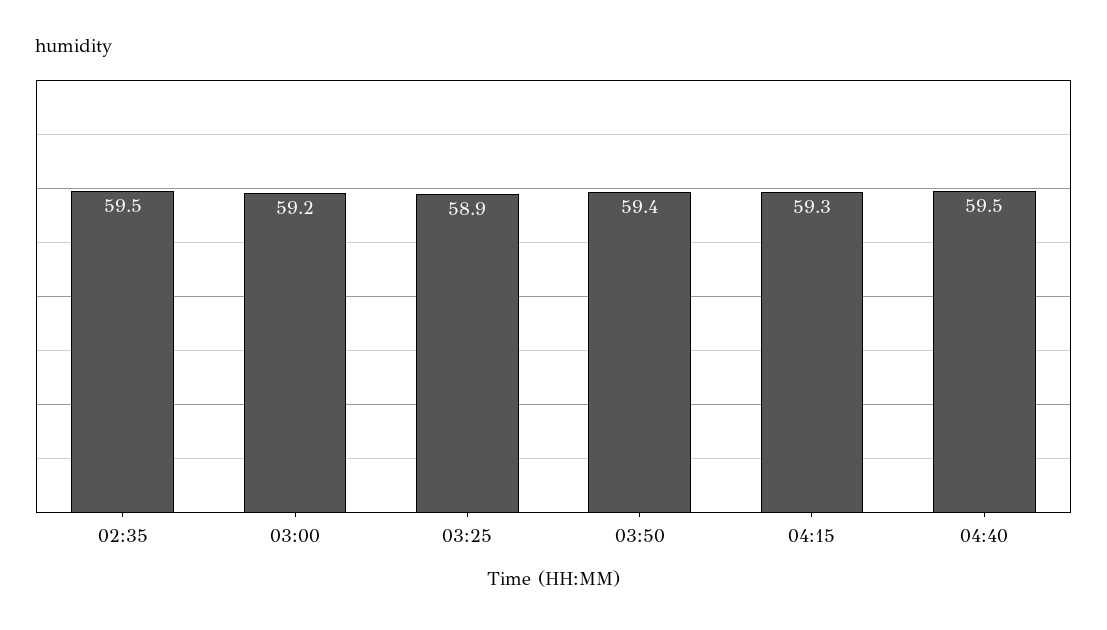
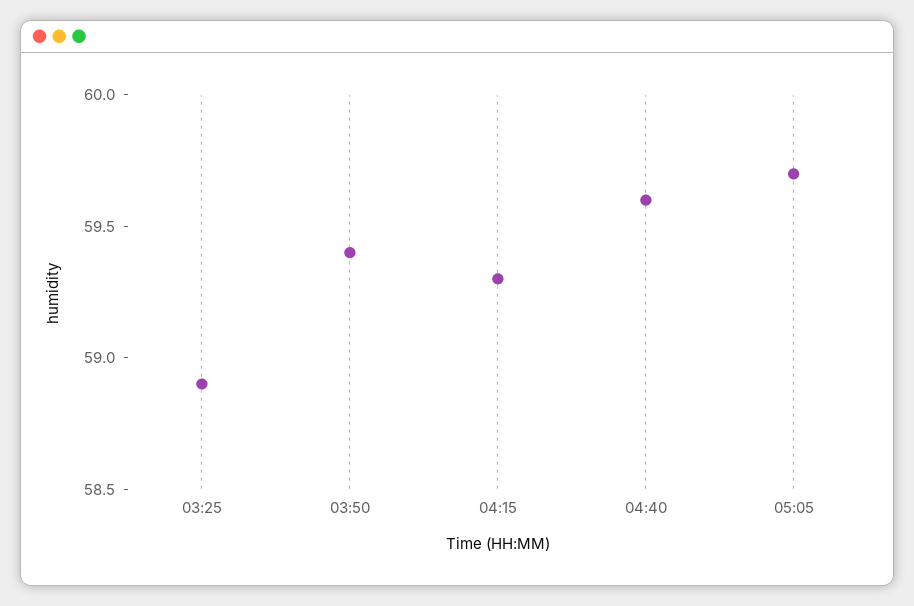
02:35: 59.5 -> none
03:00: 59.2 -> none
04:40: 59.5 -> 59.6
05:05: none -> 59.7

